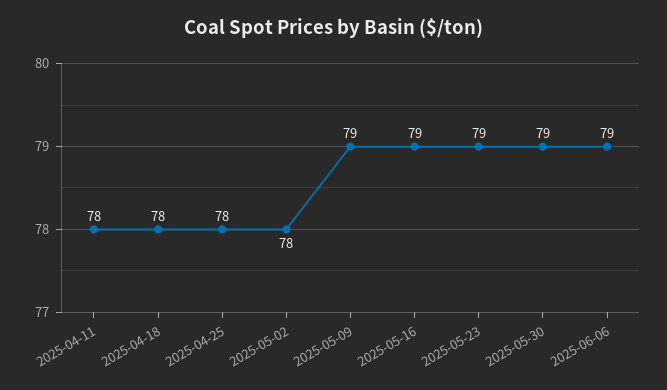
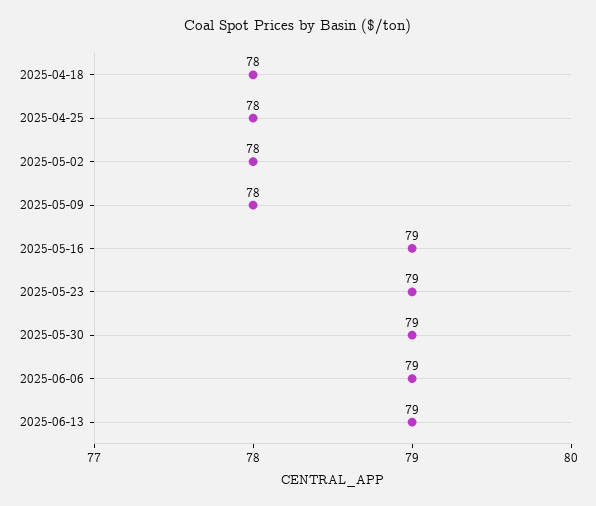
2025-04-11: 78 -> none
2025-05-09: 79 -> 78
2025-06-13: none -> 79

